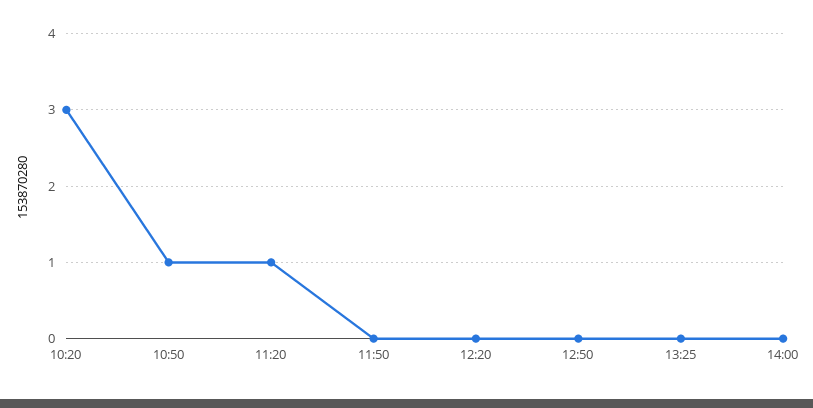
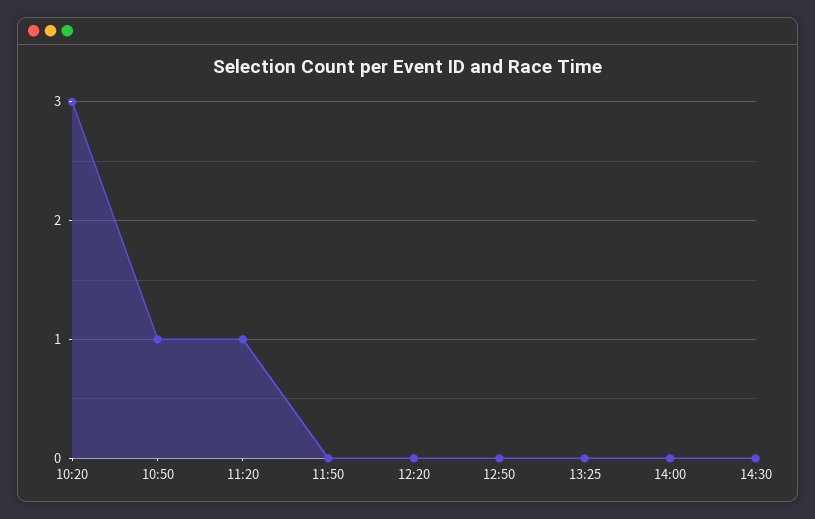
14:30: none -> 0

